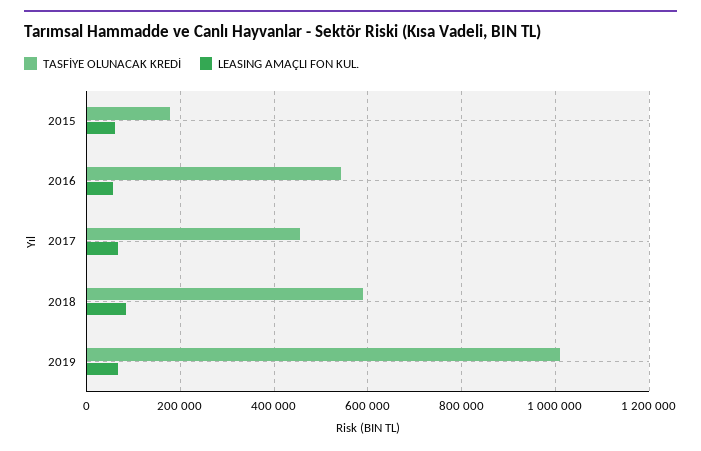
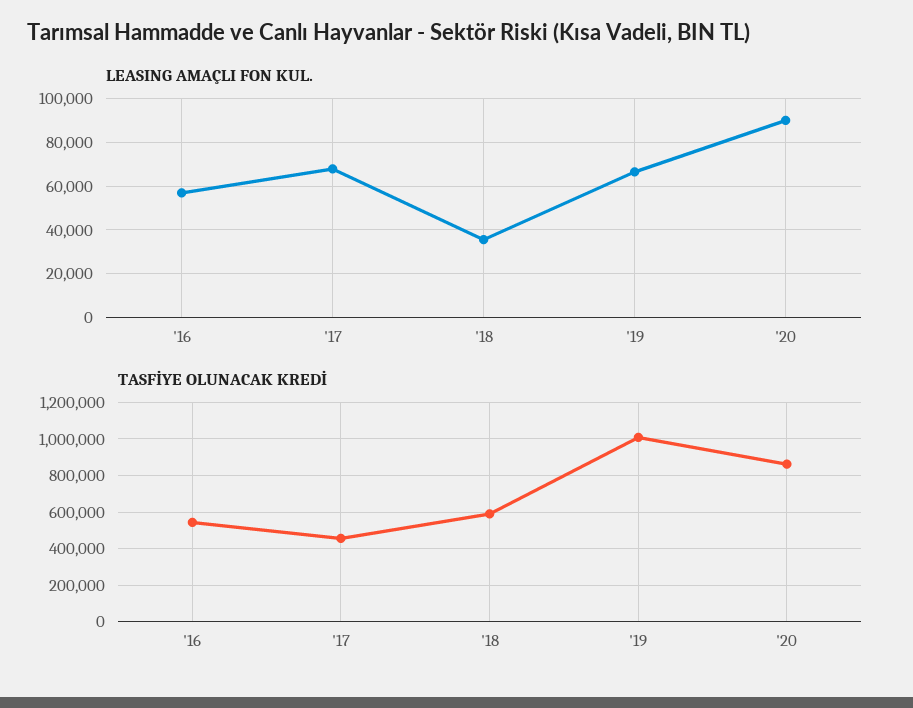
TASFİYE OLUNACAK KREDİ, 2015: 180000 -> none
LEASING AMAÇLI FON KUL., 2015: 60000 -> none
LEASING AMAÇLI FON KUL., 2018: 80000 -> 35000
LEASING AMAÇLI FON KUL., '20: none -> 90000
TASFİYE OLUNACAK KREDİ, '20: none -> 850000

